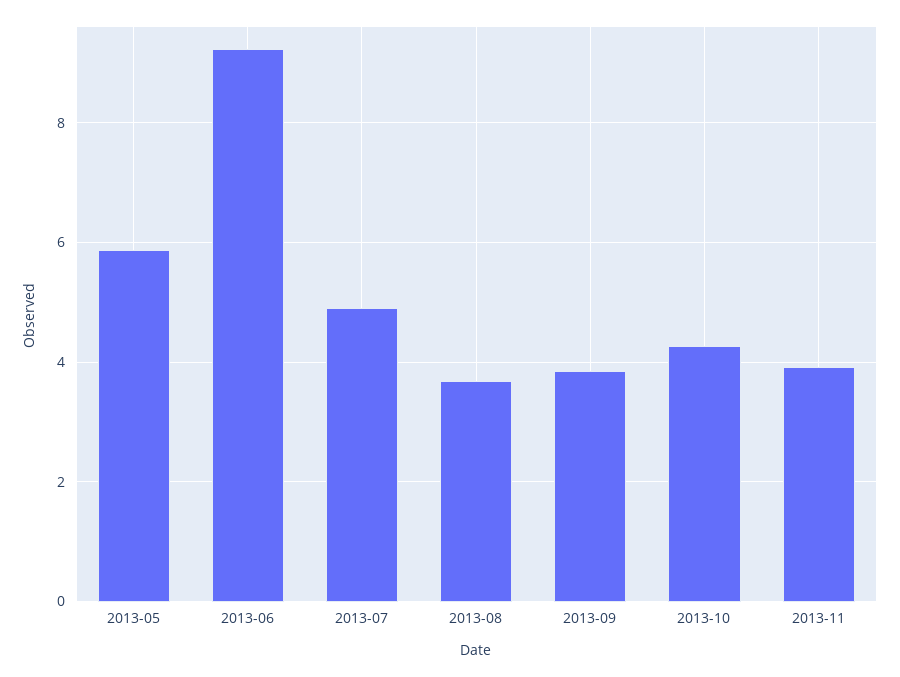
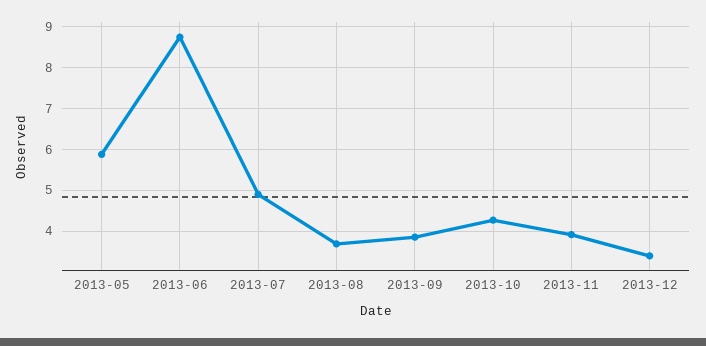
2013-06: 9.2 -> 8.8
2013-12: none -> 3.4

